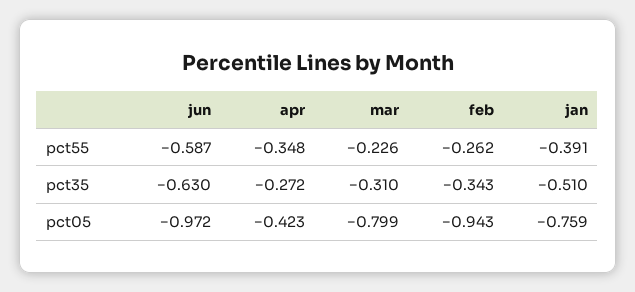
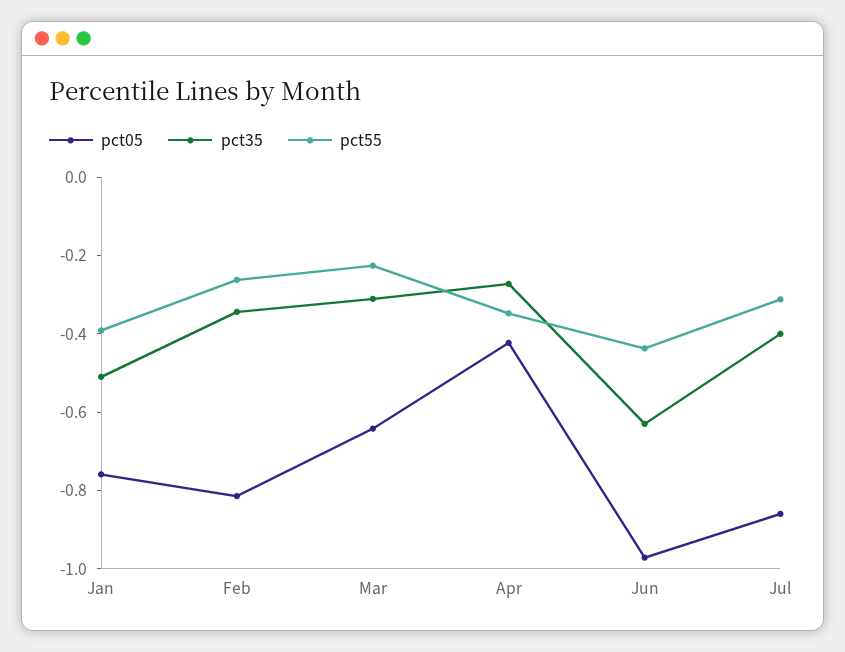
pct55, jun: -0.587 -> -0.45
pct05, mar: -0.799 -> -0.65
pct05, feb: -0.943 -> -0.8
pct05, Jul: none -> -0.85
pct35, Jul: none -> -0.4
pct55, Jul: none -> -0.3

